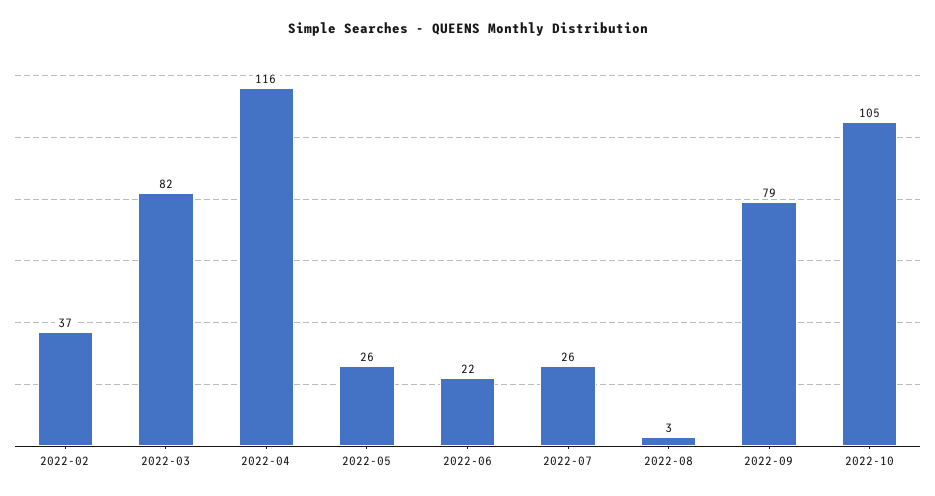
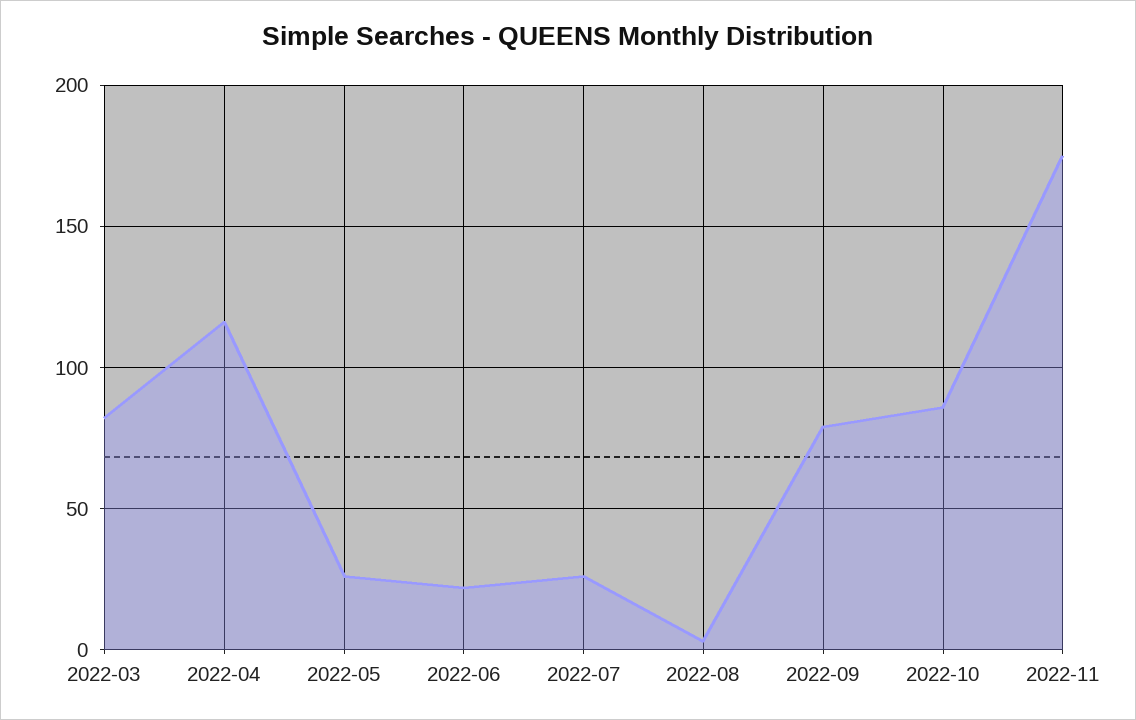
2022-02: 37 -> none
2022-10: 105 -> 85
2022-11: none -> 175

